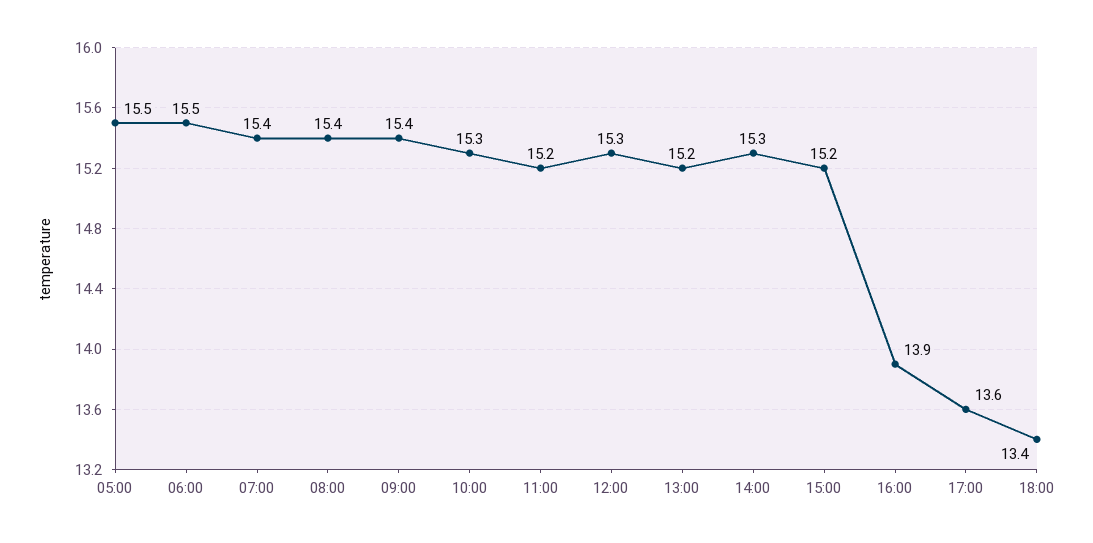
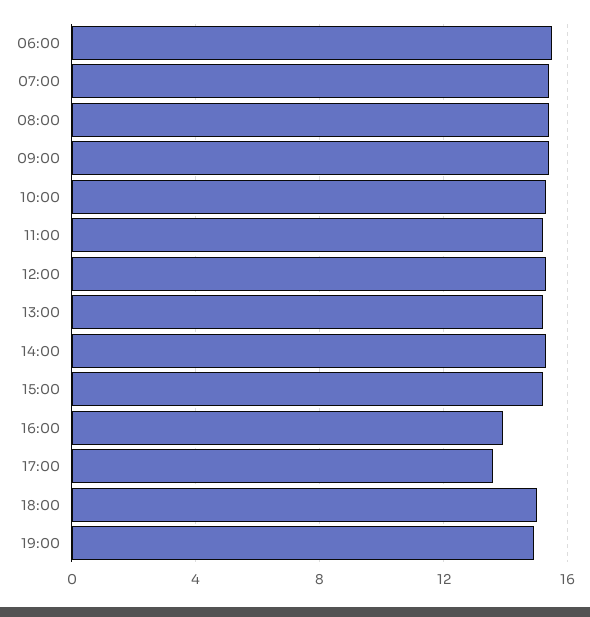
05:00: 15.5 -> none
18:00: 13.4 -> 15
19:00: none -> 15

